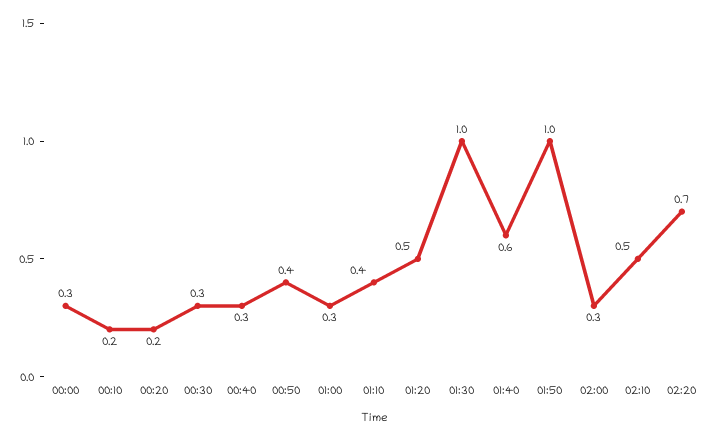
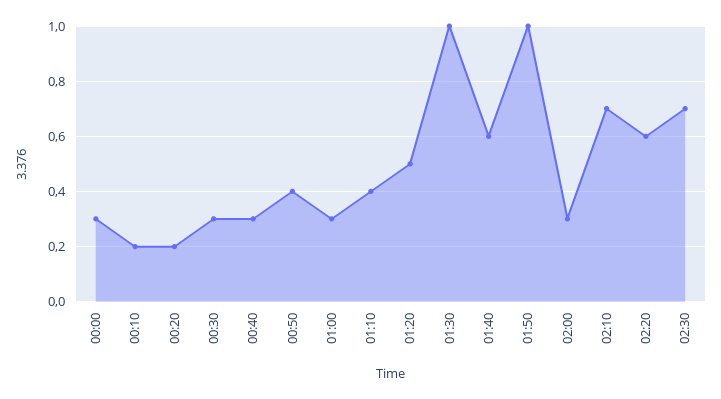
02:10: 0.5 -> 0.7
02:20: 0.7 -> 0.6
02:30: none -> 0.7

